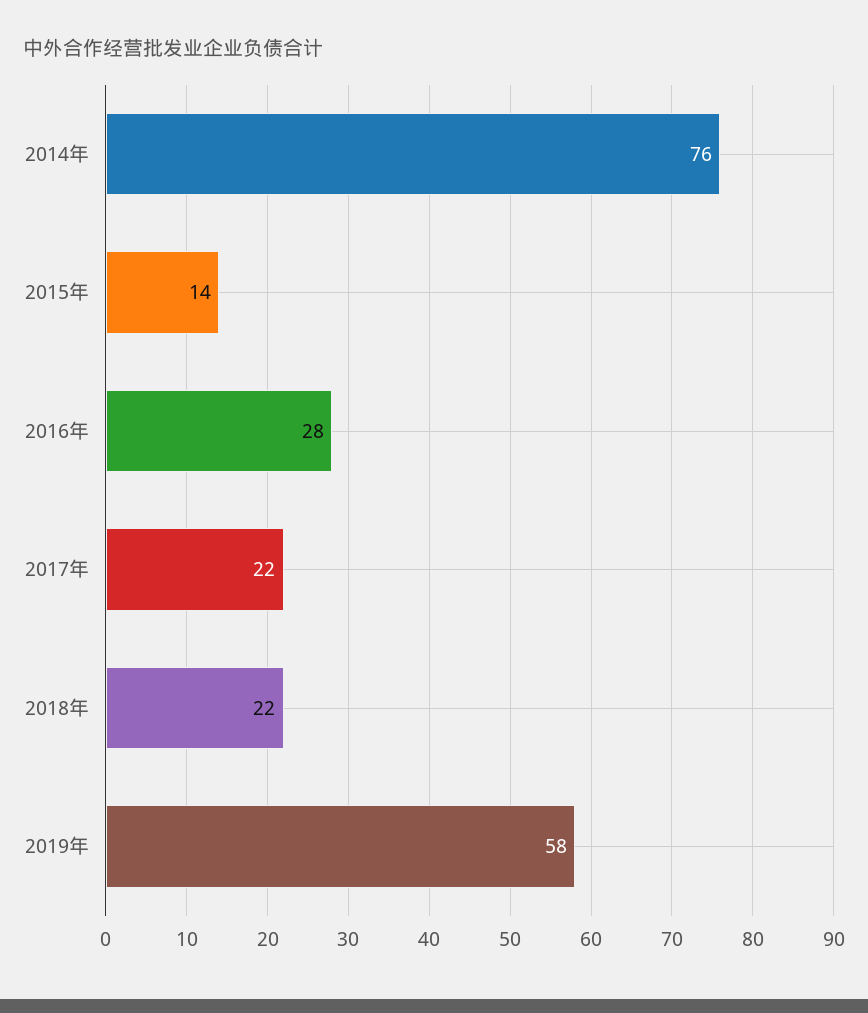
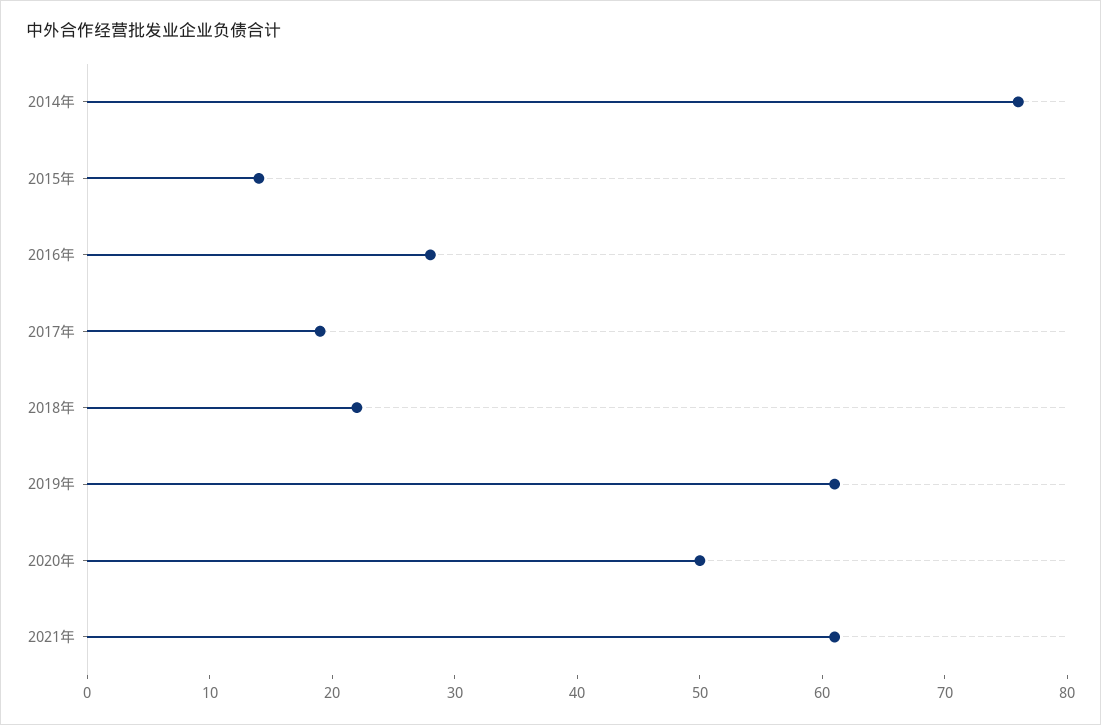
2017年: 22 -> 19
2019年: 58 -> 61
2020年: none -> 50
2021年: none -> 61

